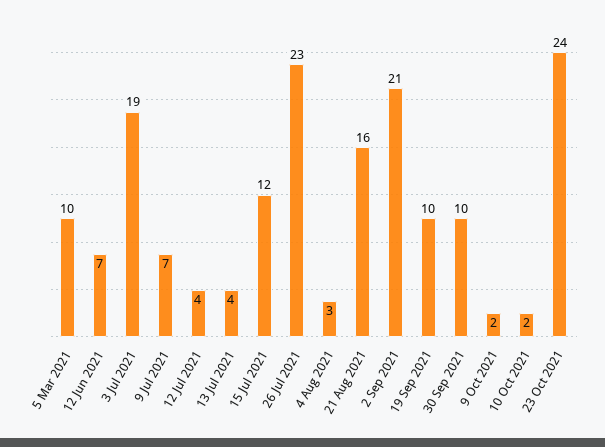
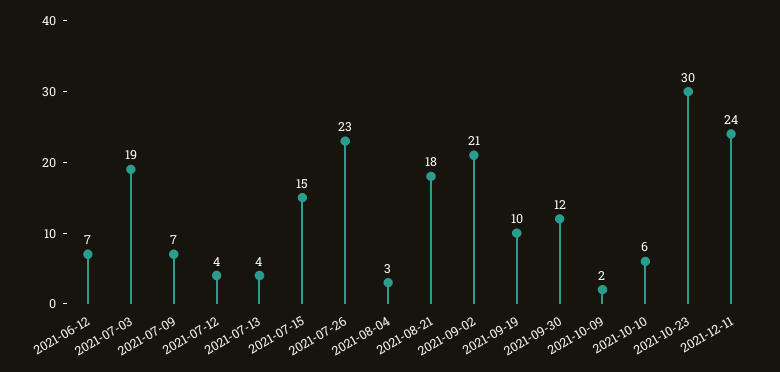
5 Mar 2021: 10 -> none
15 Jul 2021: 12 -> 15
21 Aug 2021: 16 -> 18
30 Sep 2021: 10 -> 12
10 Oct 2021: 2 -> 6
23 Oct 2021: 24 -> 30
2021-12-11: none -> 24

